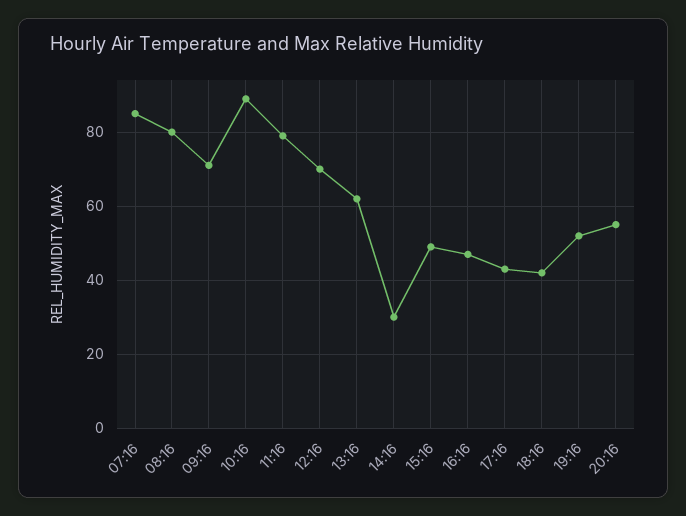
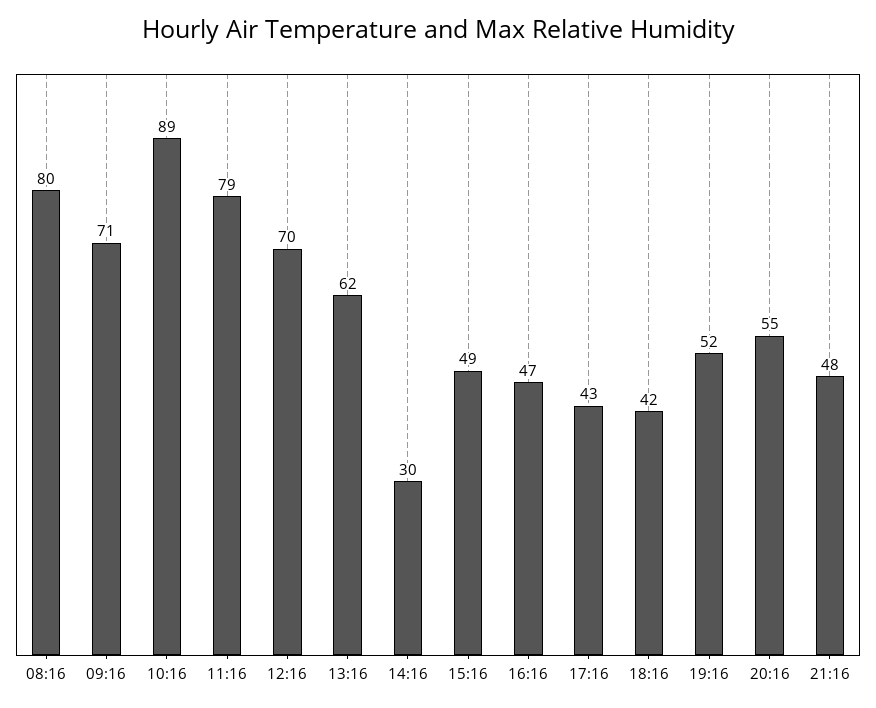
07:16: 85 -> none
21:16: none -> 48

